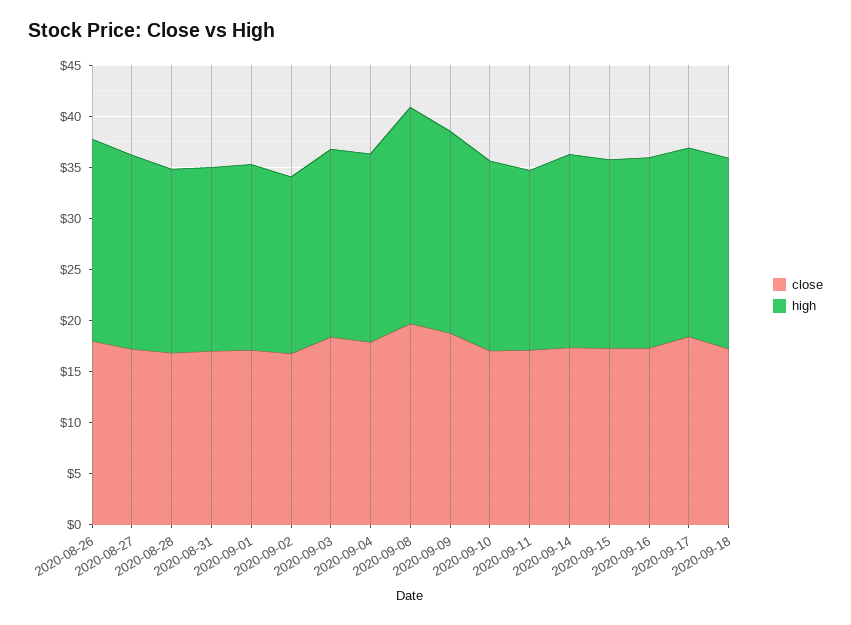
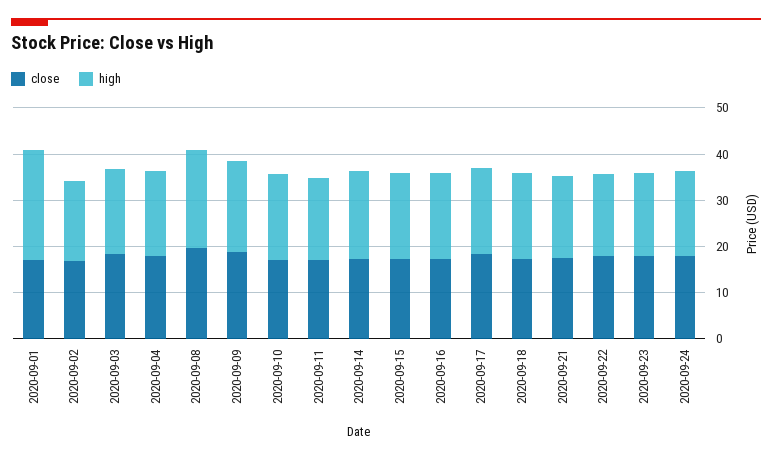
close, 2020-08-26: 18 -> none
high, 2020-08-26: 20 -> none
close, 2020-08-27: 17 -> none
high, 2020-08-27: 19 -> none
close, 2020-08-28: 17 -> none
high, 2020-08-28: 18 -> none
close, 2020-08-31: 17 -> none
high, 2020-08-31: 18 -> none
high, 2020-09-01: 18 -> 24
close, 2020-09-21: none -> 18
high, 2020-09-21: none -> 18
close, 2020-09-22: none -> 18
high, 2020-09-22: none -> 18
close, 2020-09-23: none -> 18
high, 2020-09-23: none -> 18
close, 2020-09-24: none -> 18
high, 2020-09-24: none -> 18

